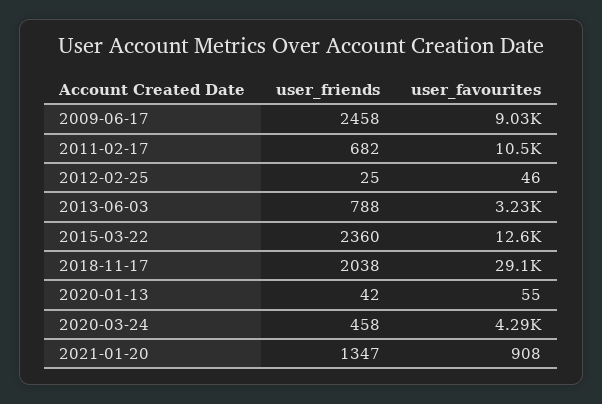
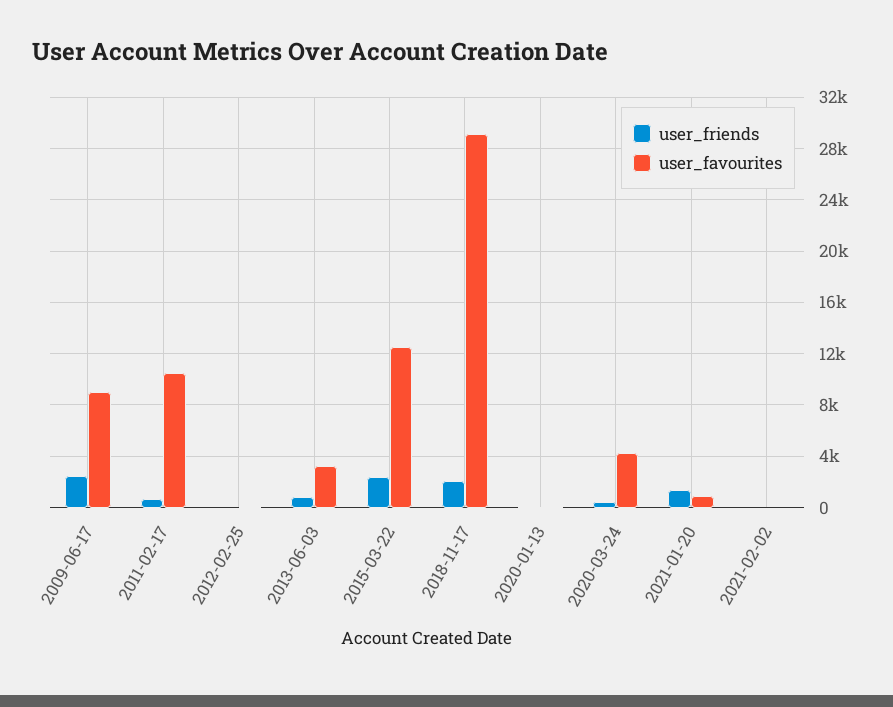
user_friends, 2021-02-02: none -> 0
user_favourites, 2021-02-02: none -> 0

